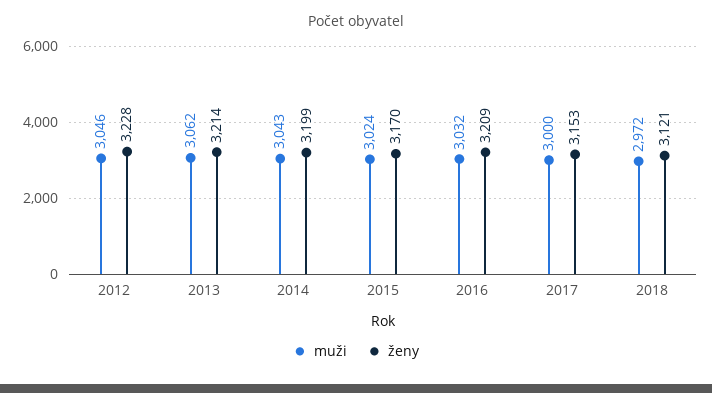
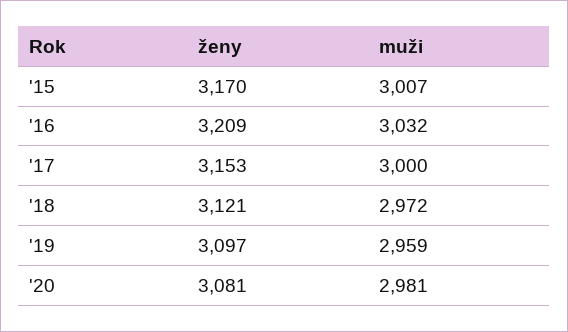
muži, 2012: 3046 -> none
ženy, 2012: 3228 -> none
muži, 2013: 3062 -> none
ženy, 2013: 3214 -> none
muži, 2014: 3043 -> none
ženy, 2014: 3199 -> none
muži, 2015: 3024 -> 3007
ženy, '19: none -> 3097
muži, '19: none -> 2959
ženy, '20: none -> 3081
muži, '20: none -> 2981

